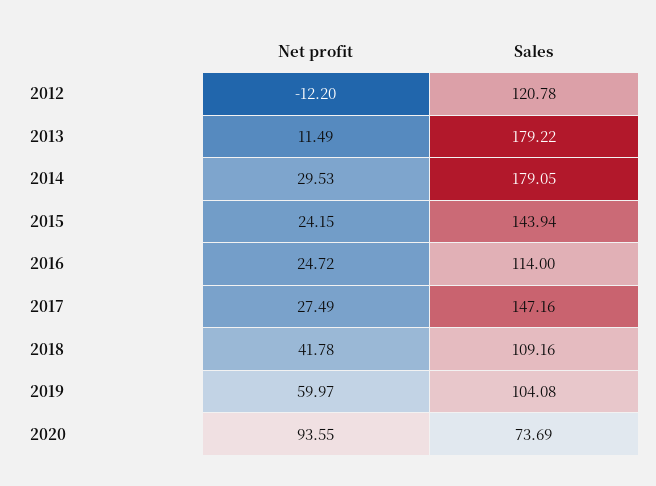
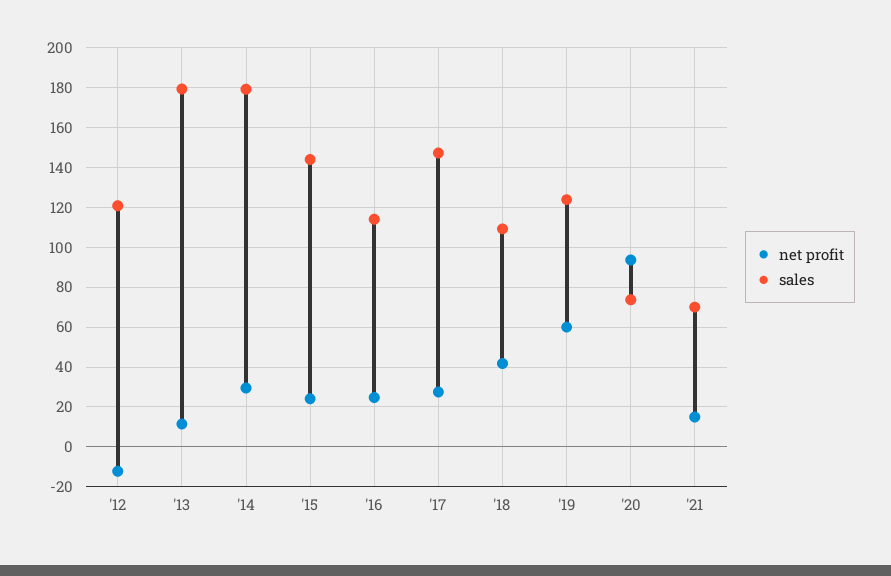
Sales, 2019: 104.08 -> 125
Net profit, '21: none -> 15
Sales, '21: none -> 70

